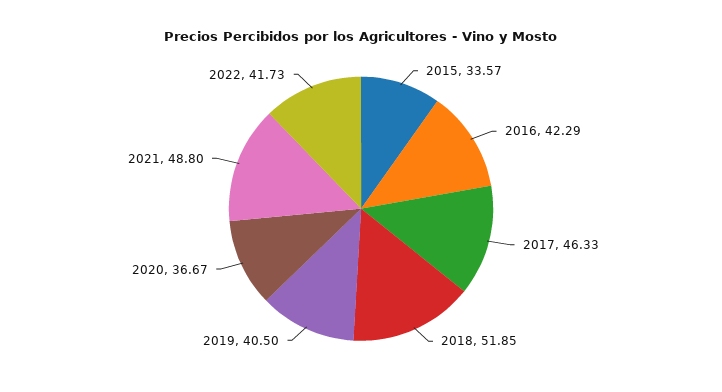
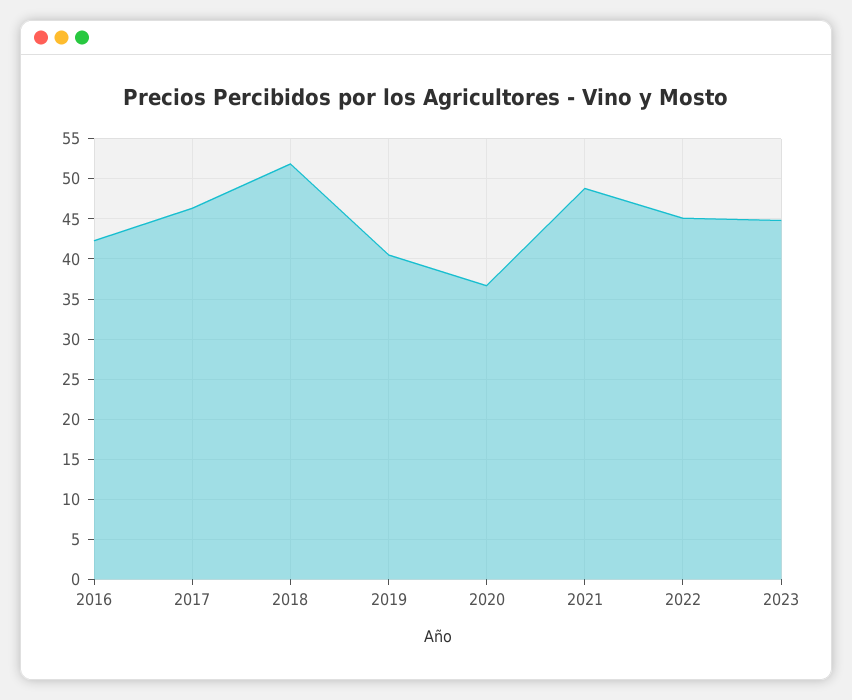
2015: 33.57 -> none
2022: 41.73 -> 45
2023: none -> 45

